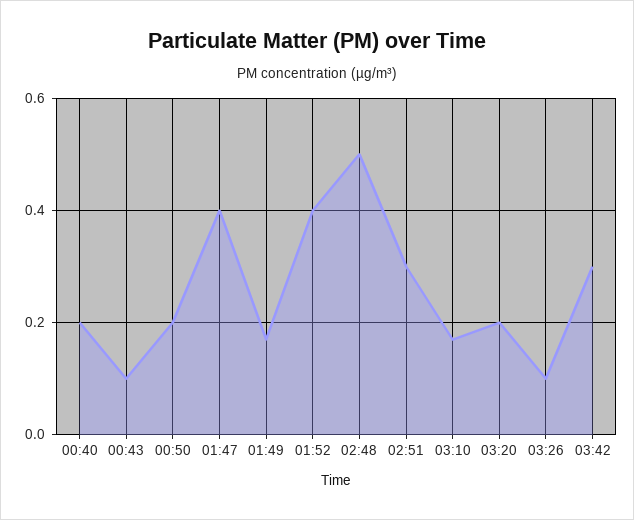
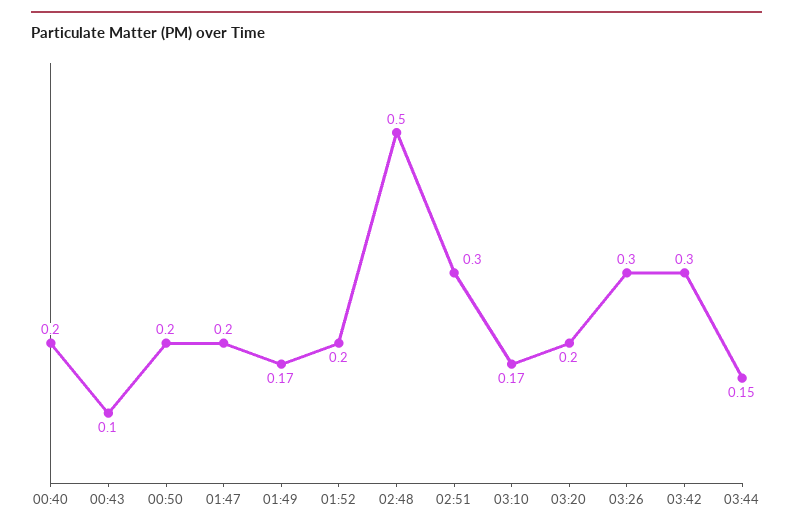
01:47: 0.4 -> 0.2
01:52: 0.4 -> 0.2
03:26: 0.1 -> 0.3
03:44: none -> 0.15

